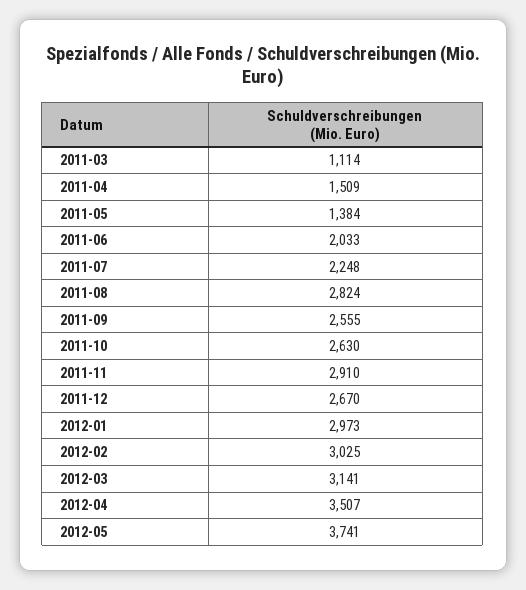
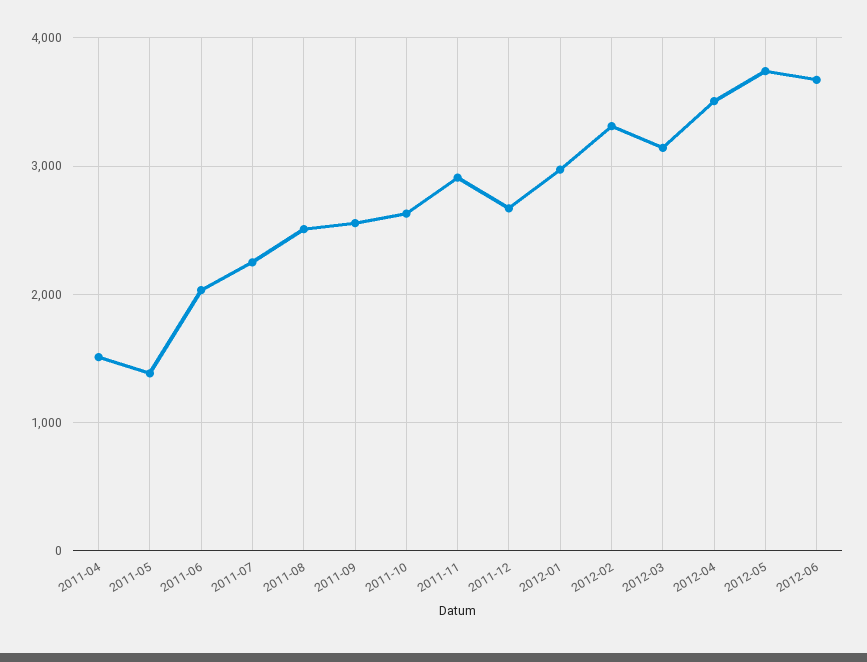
2011-03: 1114 -> none
2011-08: 2824 -> 2500
2012-02: 3025 -> 3300
2012-06: none -> 3700

